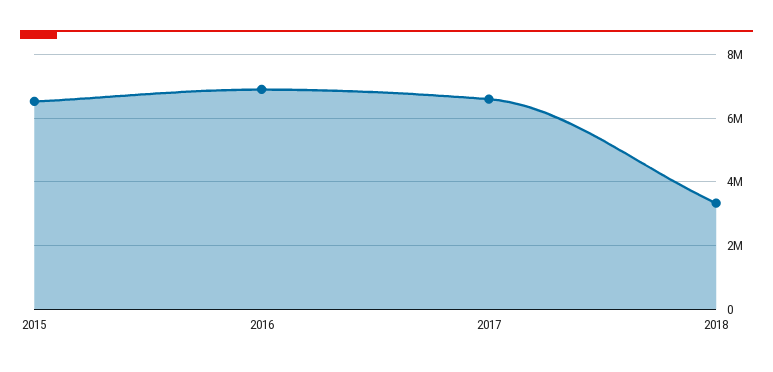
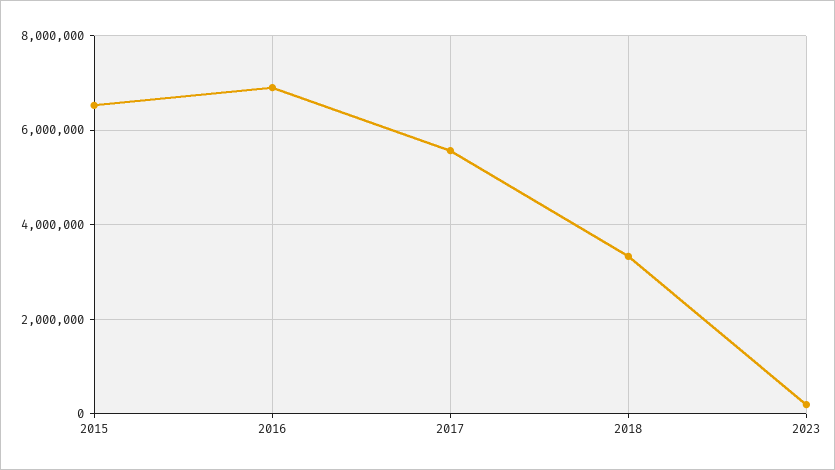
2017: 6600000 -> 5600000
2023: none -> 200000

